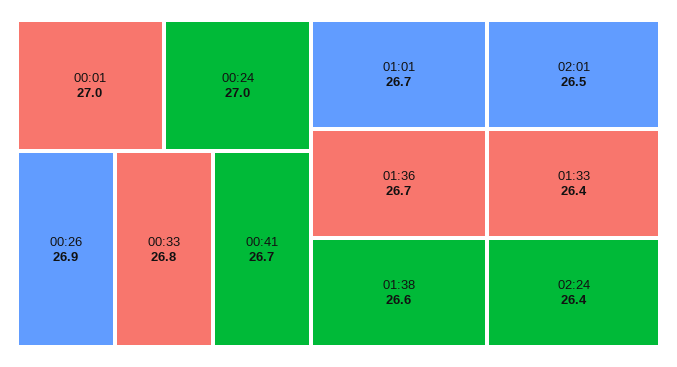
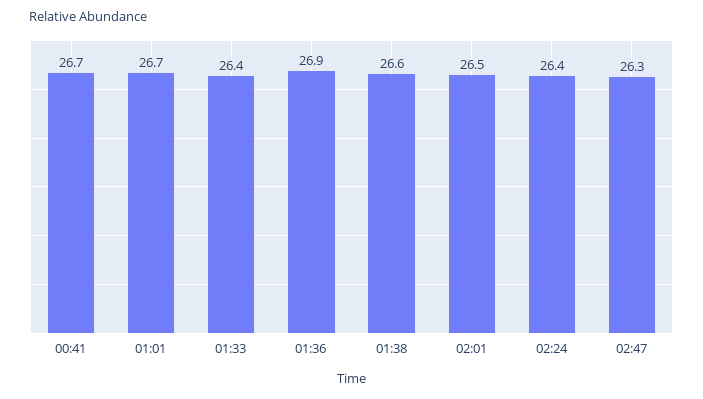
00:01: 27 -> none
00:24: 27 -> none
00:26: 26.9 -> none
00:33: 26.8 -> none
01:36: 26.7 -> 26.9
02:47: none -> 26.3

